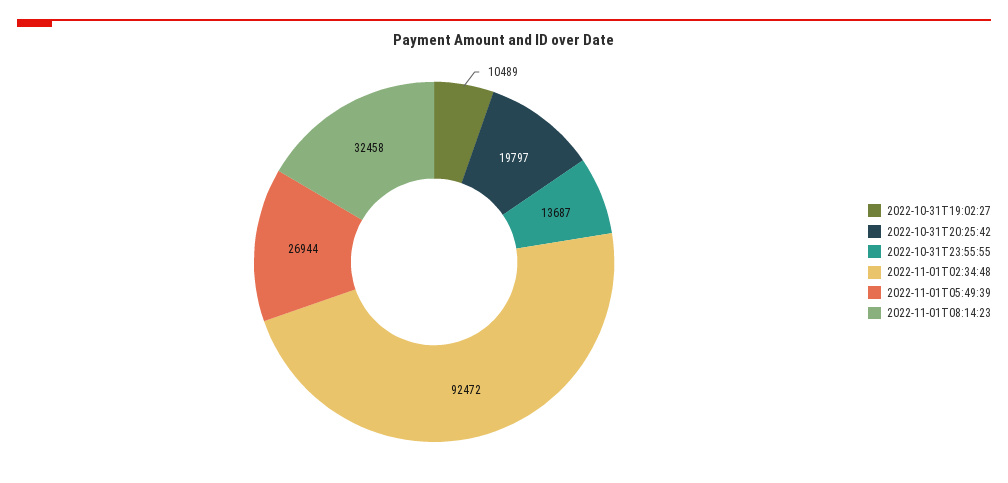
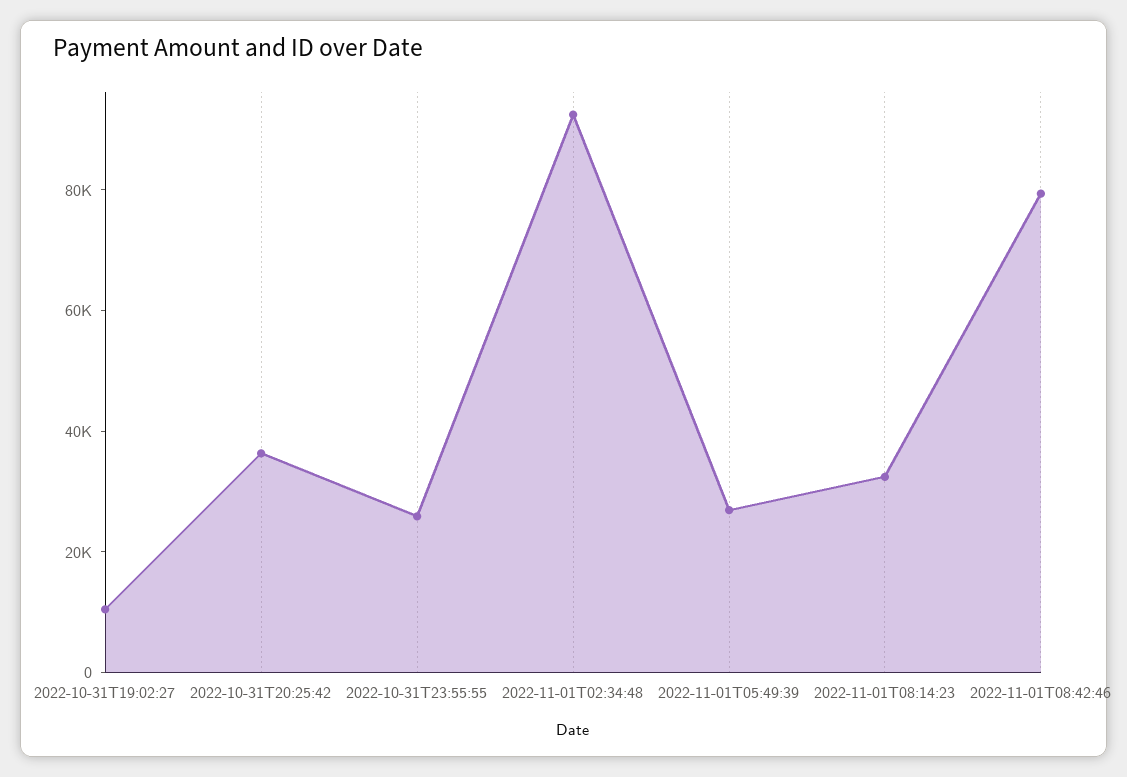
2022-10-31T20:25:42: 19797 -> 35000
2022-10-31T23:55:55: 13687 -> 25000
2022-11-01T08:42:46: none -> 80000

